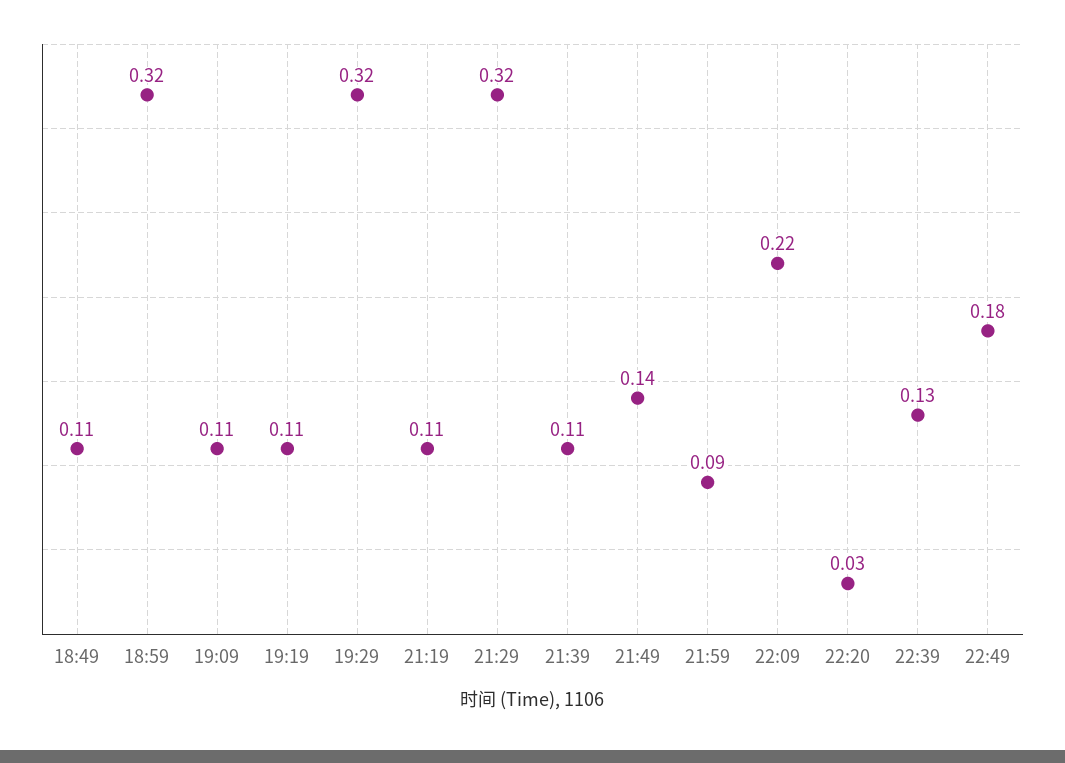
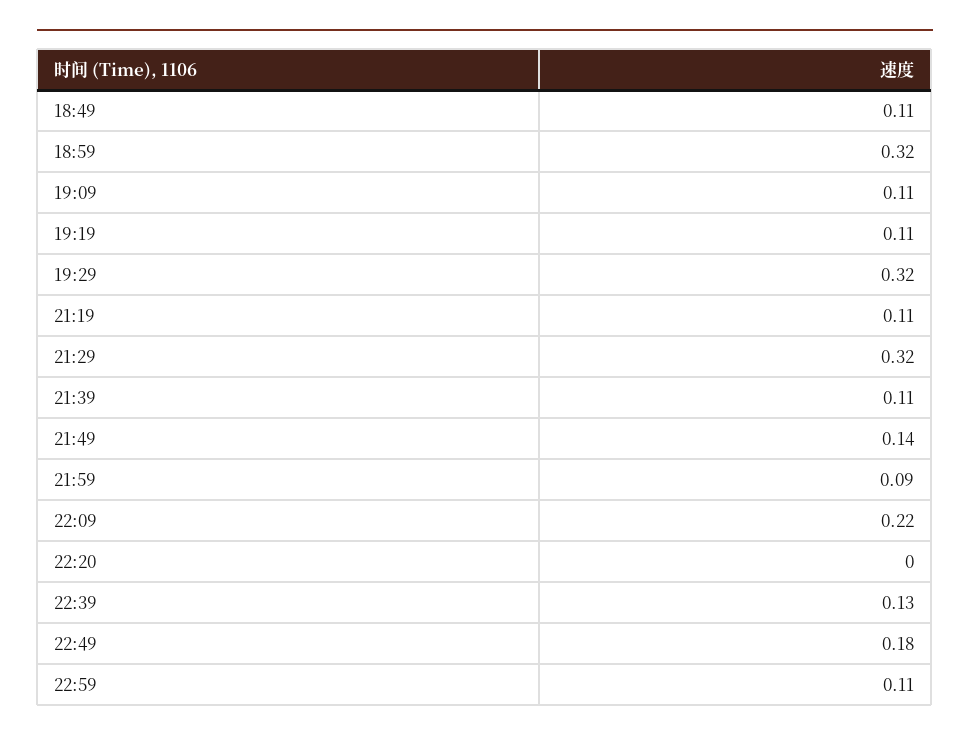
22:20: 0.03 -> 0
22:59: none -> 0.11

